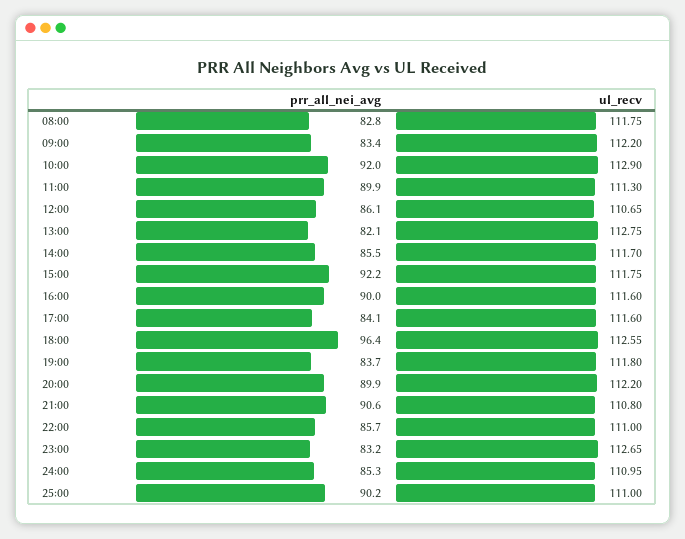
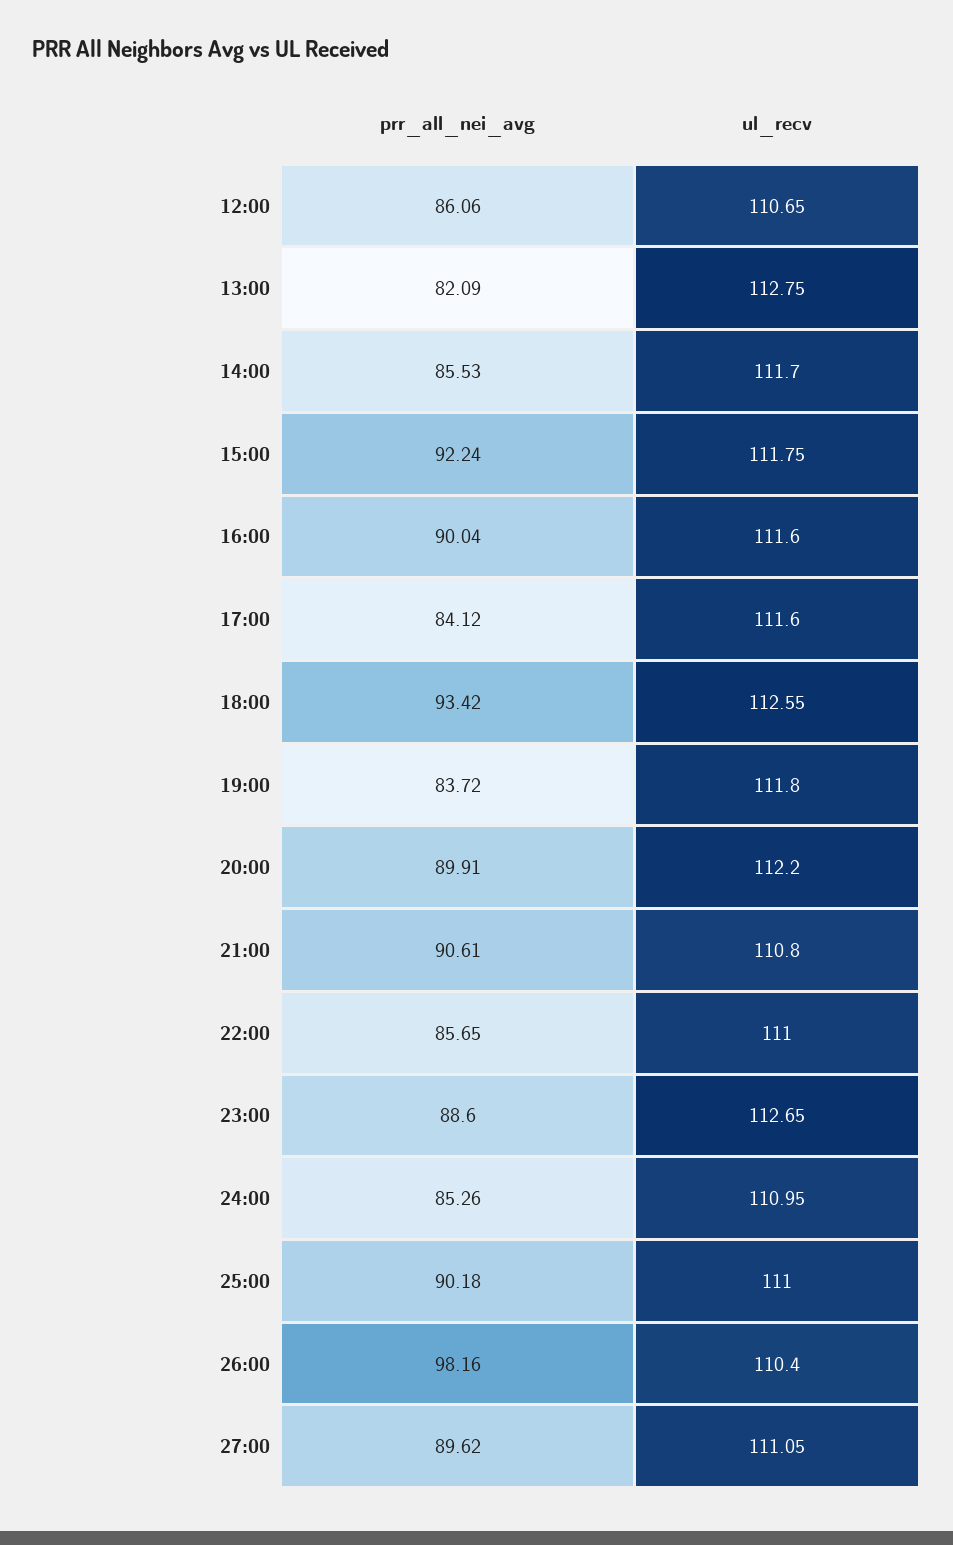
prr_all_nei_avg, 08:00: 82.8 -> none
ul_recv, 08:00: 111.75 -> none
prr_all_nei_avg, 09:00: 83.4 -> none
ul_recv, 09:00: 112.2 -> none
prr_all_nei_avg, 10:00: 92 -> none
ul_recv, 10:00: 112.9 -> none
prr_all_nei_avg, 11:00: 89.9 -> none
ul_recv, 11:00: 111.3 -> none
prr_all_nei_avg, 18:00: 96.4 -> 93.42
prr_all_nei_avg, 23:00: 83.2 -> 88.6
prr_all_nei_avg, 26:00: none -> 98.16
ul_recv, 26:00: none -> 110.4
prr_all_nei_avg, 27:00: none -> 89.62
ul_recv, 27:00: none -> 111.05

